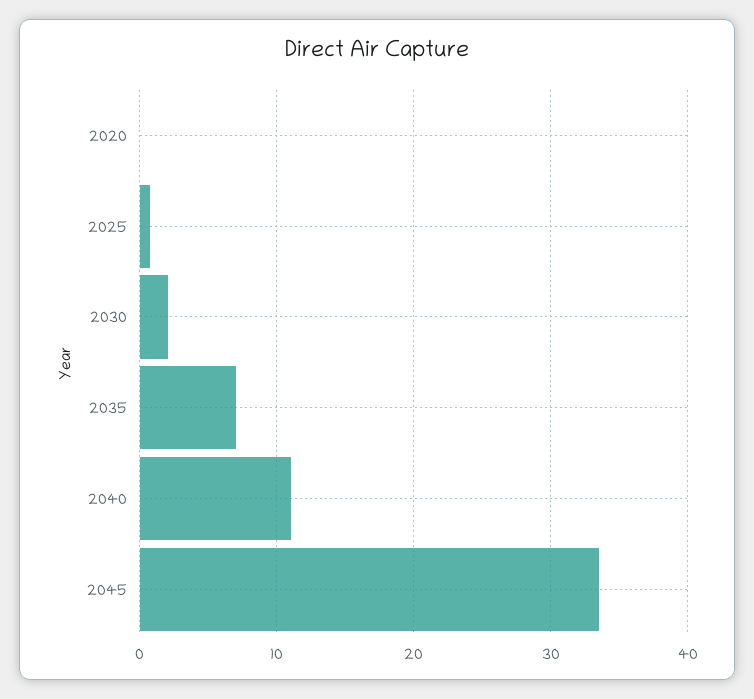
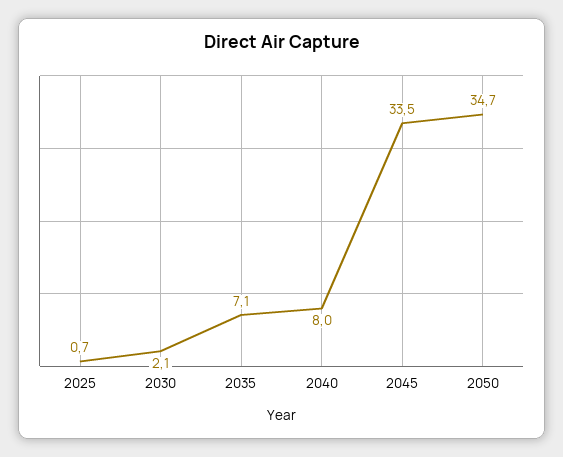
2020: 0 -> none
2040: 11 -> 8
2050: none -> 34.7

